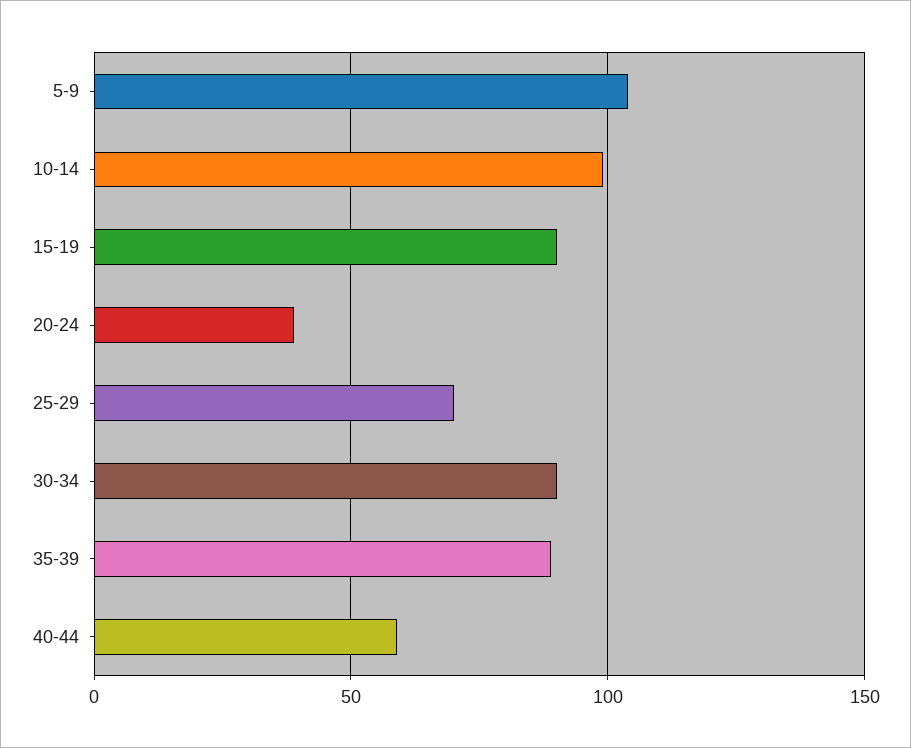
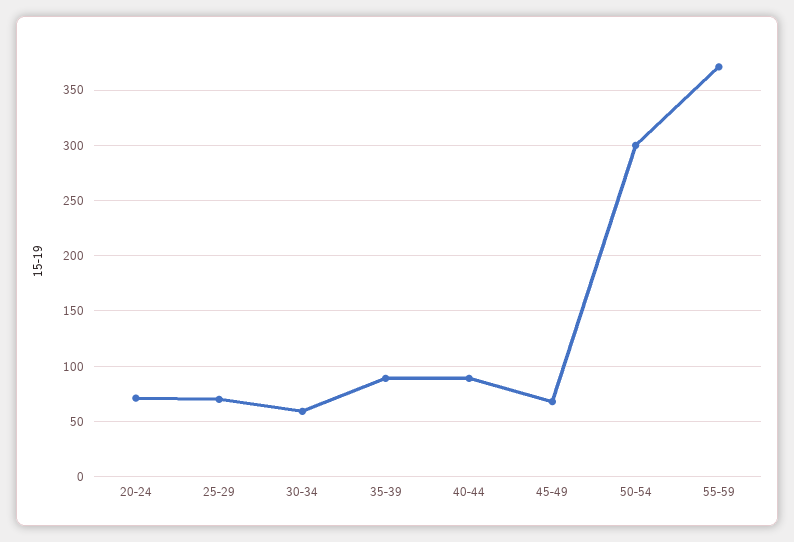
5-9: 105 -> none
10-14: 100 -> none
15-19: 90 -> none
20-24: 40 -> 70
30-34: 90 -> 60
40-44: 60 -> 90
45-49: none -> 70
50-54: none -> 300
55-59: none -> 370

